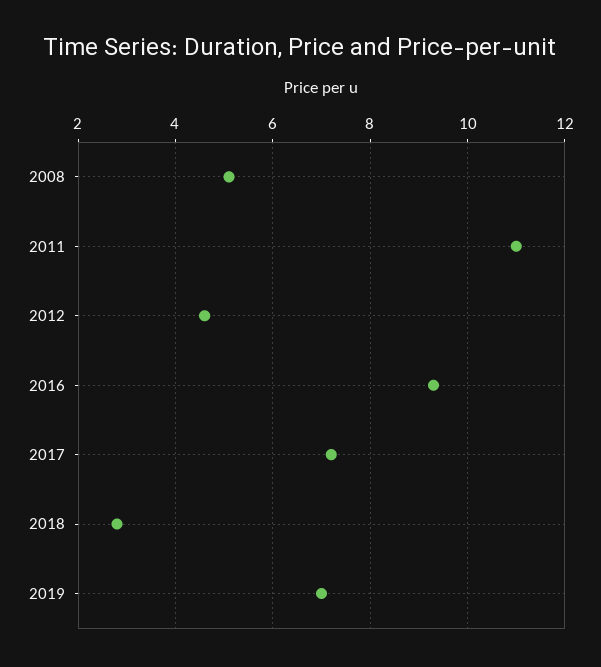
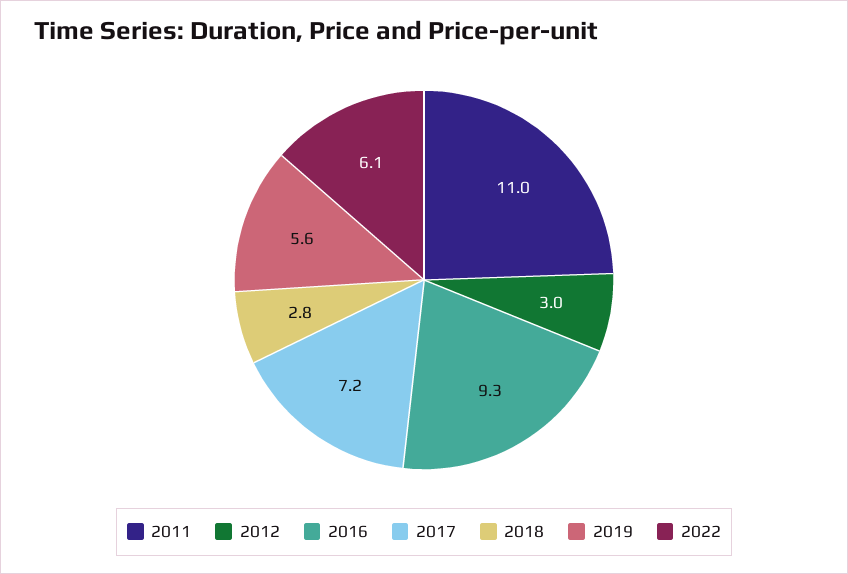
2008: 5 -> none
2012: 4.5 -> 3
2019: 7 -> 5.6
2022: none -> 6.1

